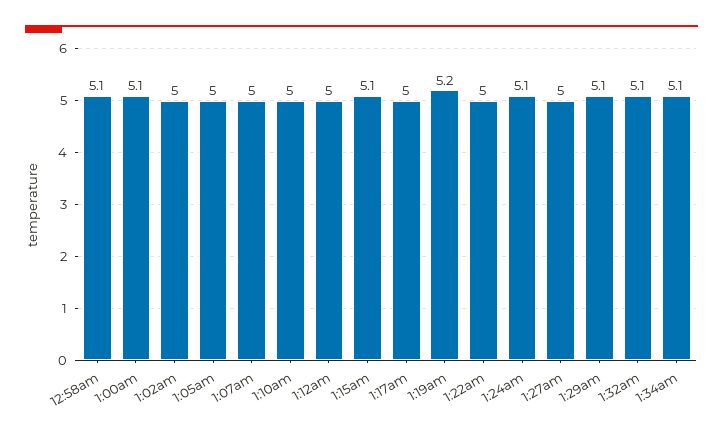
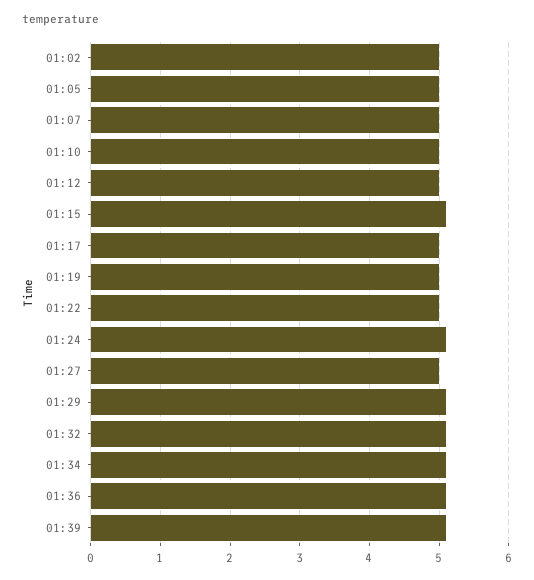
12:58am: 5.1 -> none
1:00am: 5.1 -> none
1:19am: 5.2 -> 5
01:36: none -> 5.1
01:39: none -> 5.1

